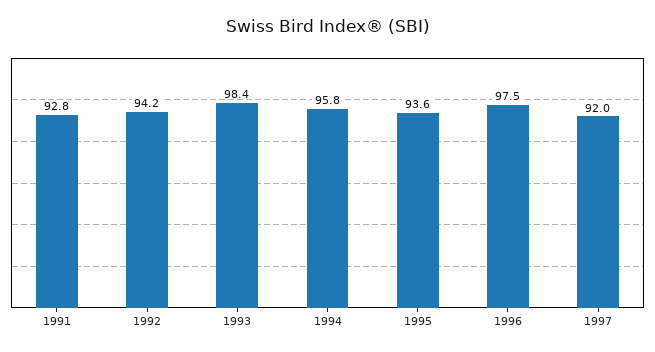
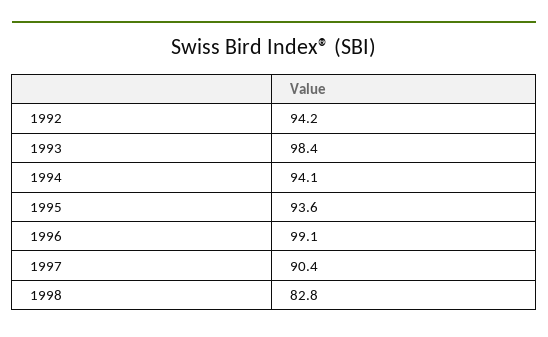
1991: 92.8 -> none
1994: 95.8 -> 94.1
1996: 97.5 -> 99.1
1997: 92 -> 90.4
1998: none -> 82.8

